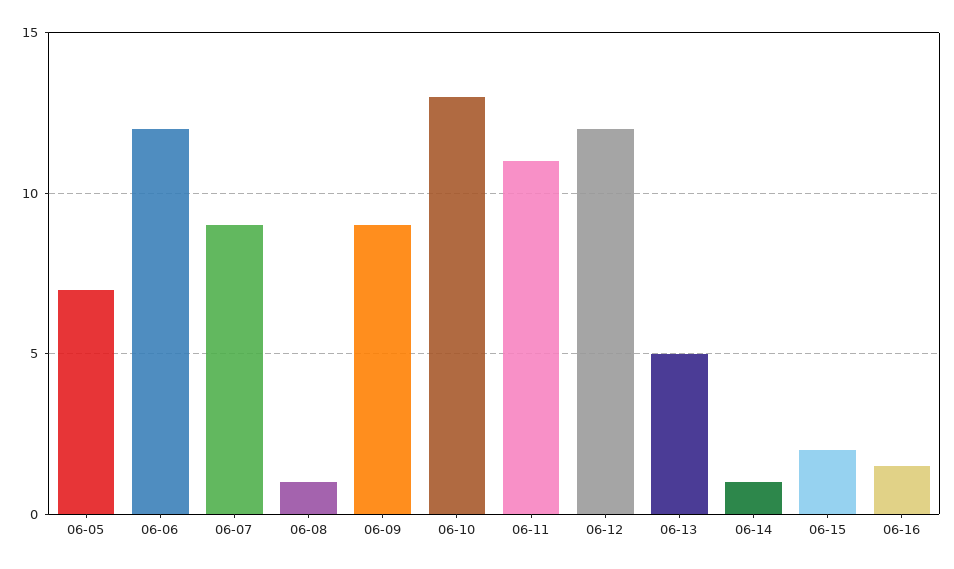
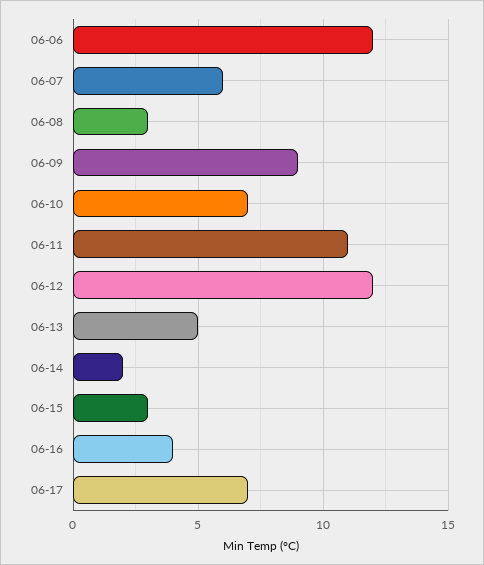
06-05: 7 -> none
06-07: 9 -> 6
06-08: 1 -> 3
06-10: 13 -> 7
06-14: 1 -> 2
06-15: 2 -> 3
06-16: 1.5 -> 4
06-17: none -> 7

